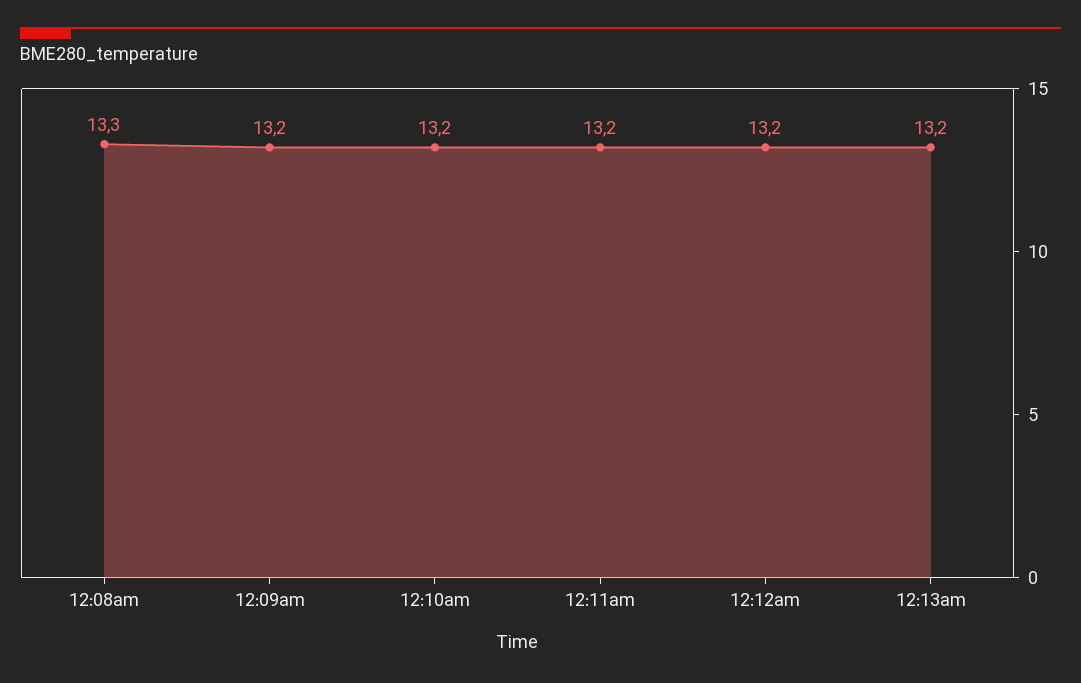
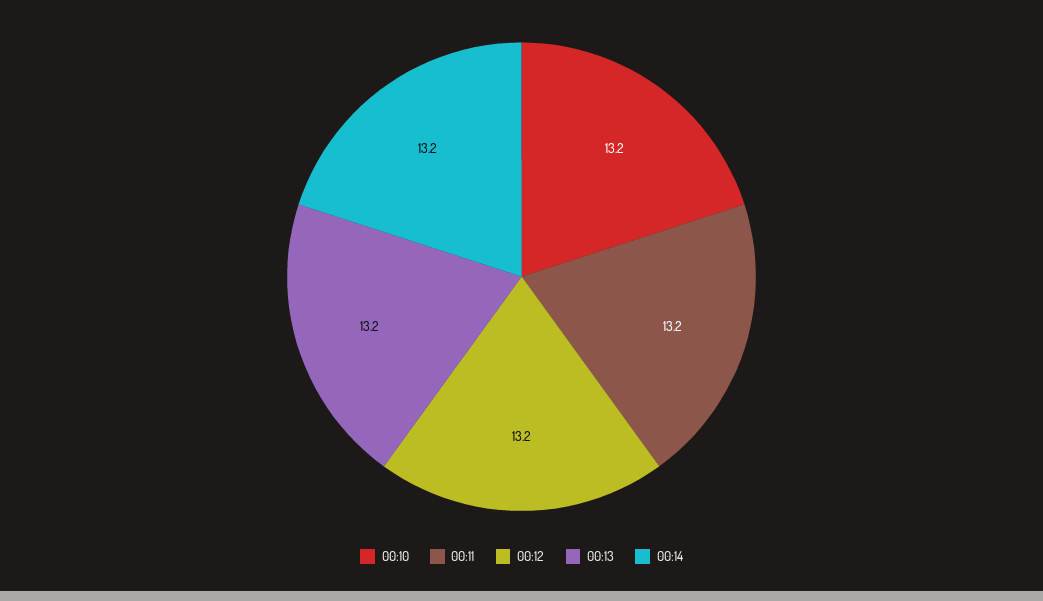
12:08am: 13.3 -> none
12:09am: 13.2 -> none
00:14: none -> 13.2

